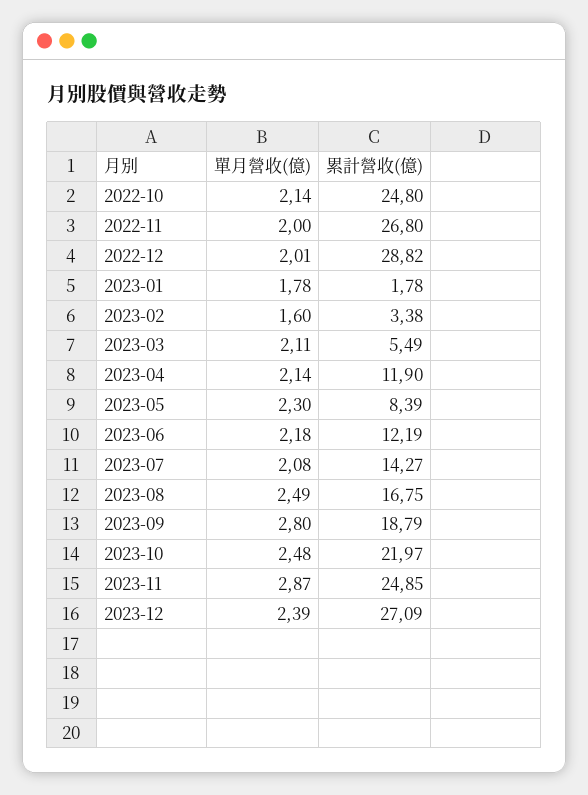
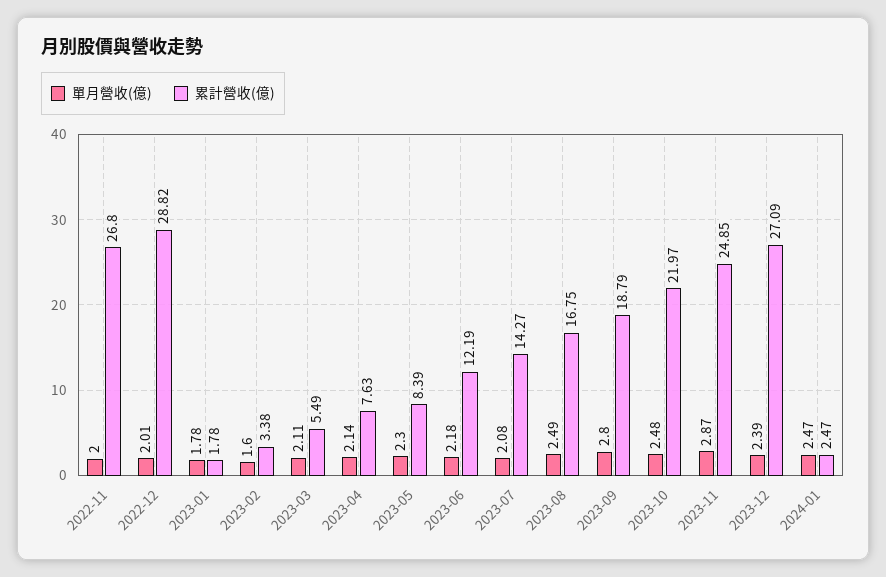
單月營收(億), 2022-10: 2.14 -> none
累計營收(億), 2022-10: 24.8 -> none
累計營收(億), 2023-04: 11.9 -> 7.63
單月營收(億), 2024-01: none -> 2.47
累計營收(億), 2024-01: none -> 2.47

